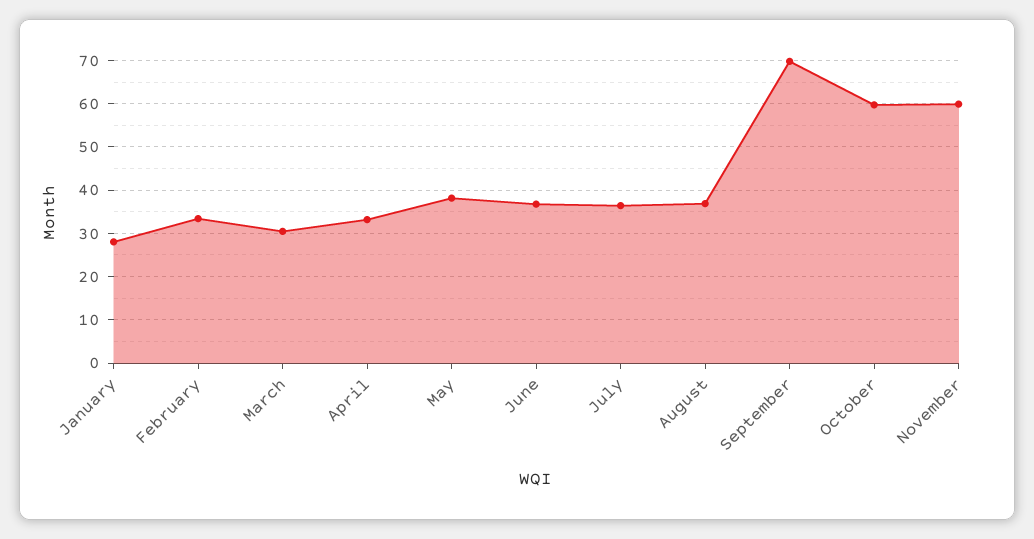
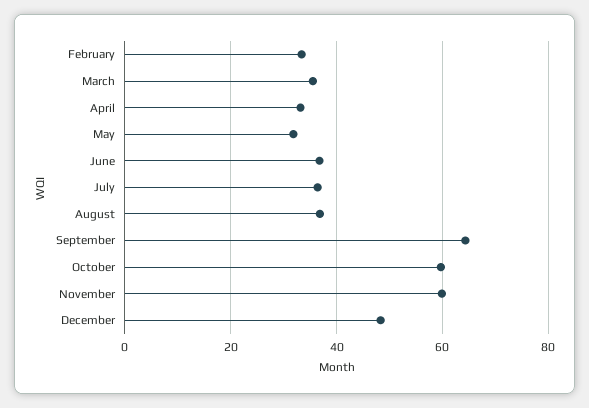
January: 28 -> none
March: 30 -> 36
May: 38 -> 32
September: 70 -> 64
December: none -> 48

